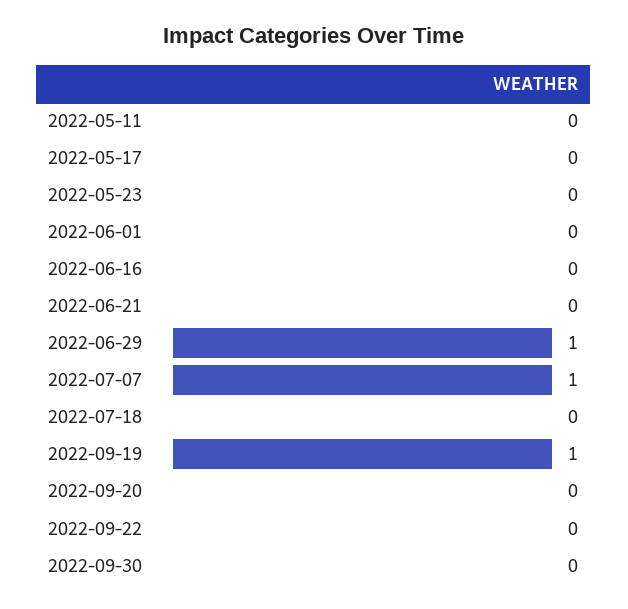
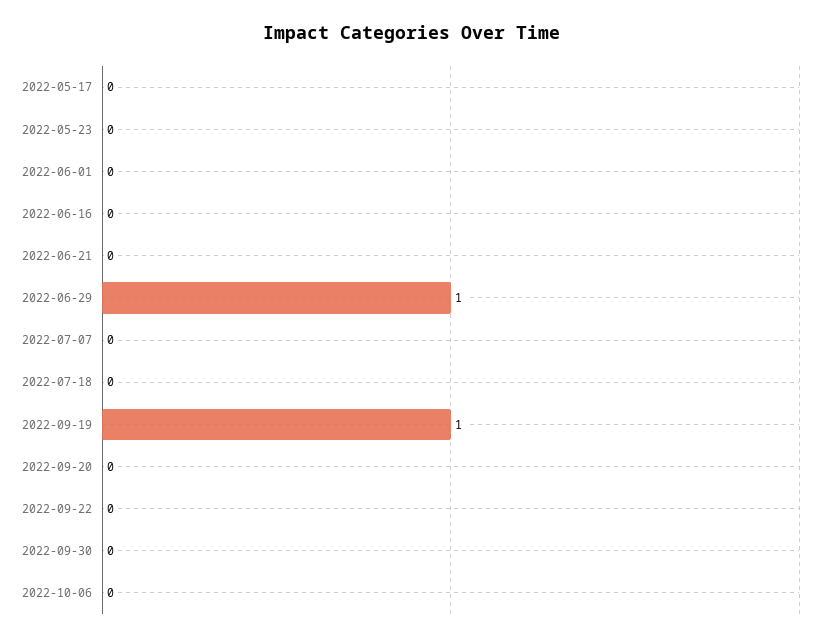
2022-05-11: 0 -> none
2022-07-07: 1 -> 0
2022-10-06: none -> 0

